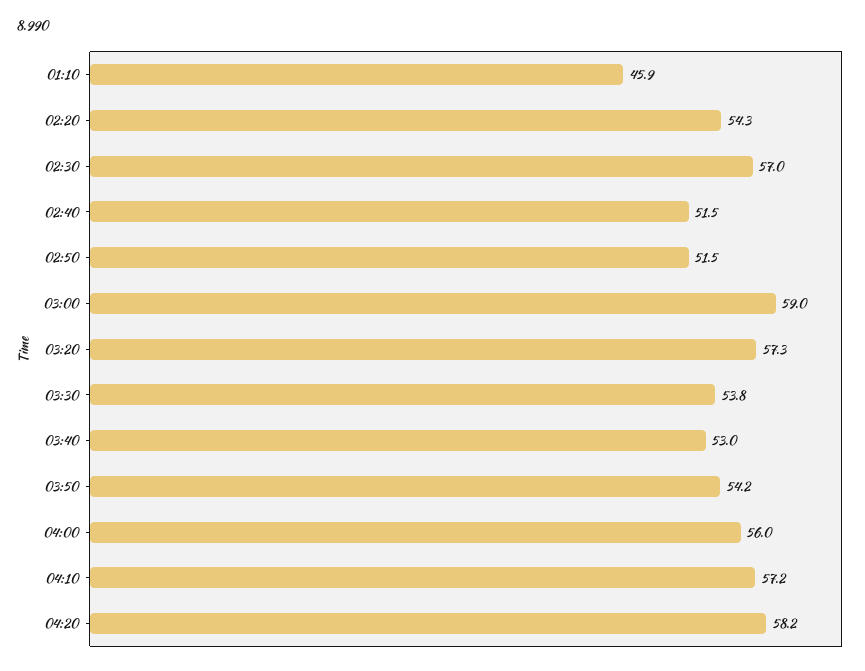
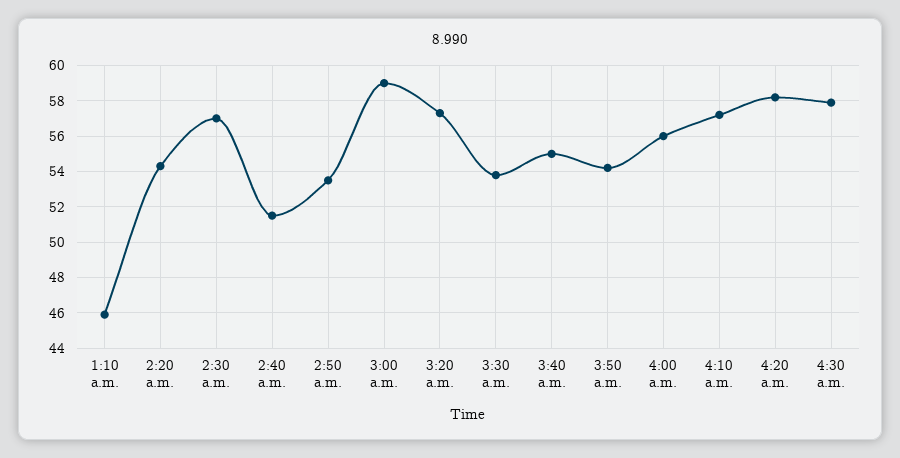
02:50: 51.5 -> 53.5
03:40: 53 -> 55
4:30 a.m.: none -> 58

